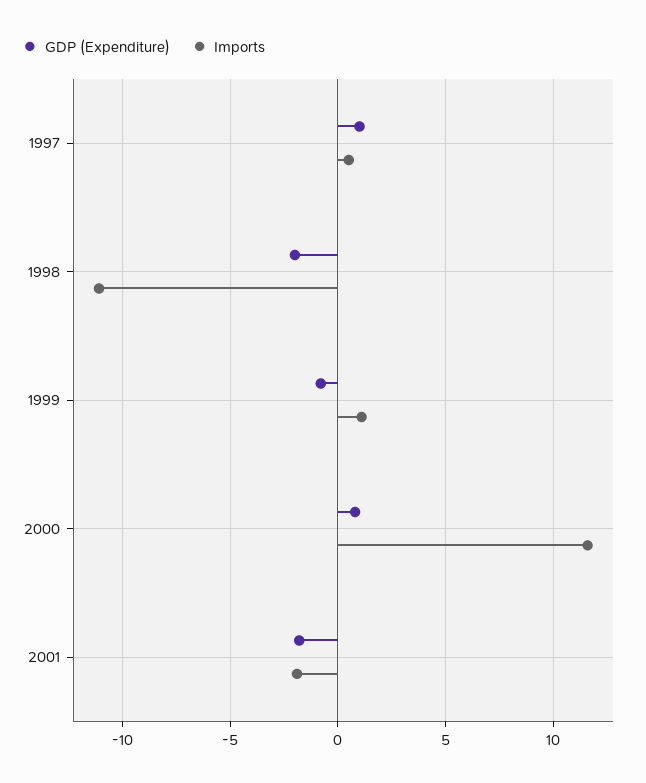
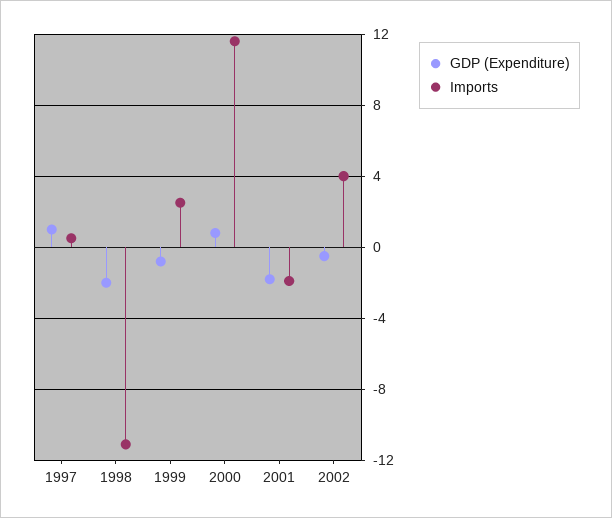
Imports, 1999: 1 -> 2.5
GDP (Expenditure), 2002: none -> -0.5
Imports, 2002: none -> 4

